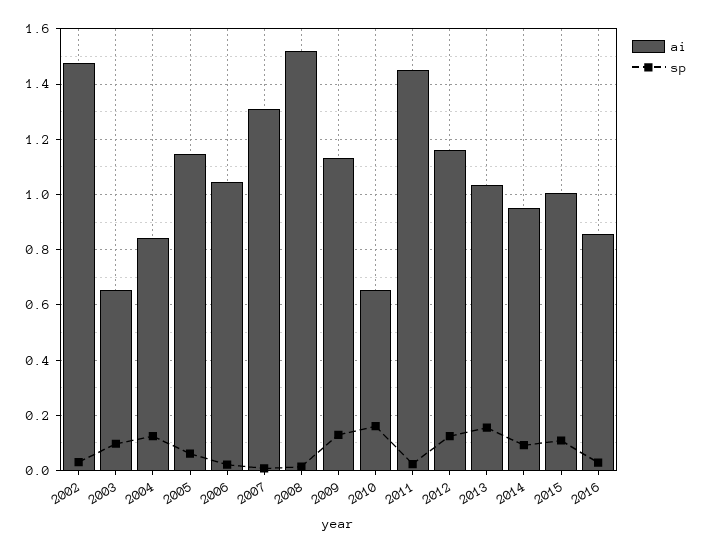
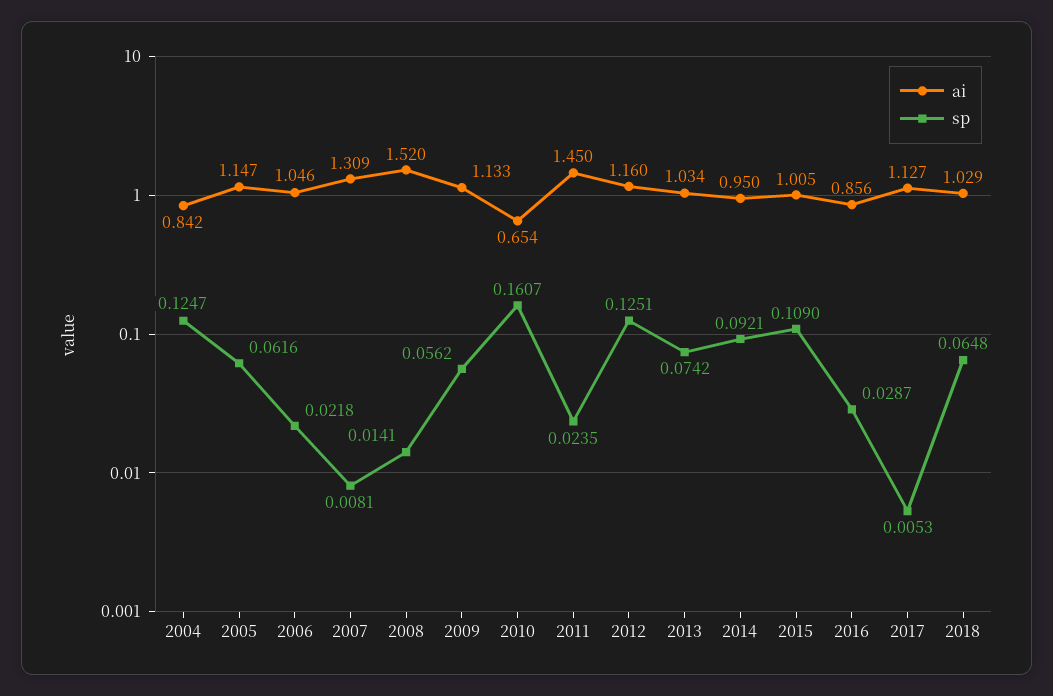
ai, 2002: 1.475 -> none
sp, 2002: 0.025 -> none
ai, 2003: 0.65 -> none
sp, 2003: 0.1 -> none
sp, 2009: 0.125 -> 0.0562
sp, 2013: 0.15 -> 0.0742
ai, 2017: none -> 1.127
sp, 2017: none -> 0.0053
ai, 2018: none -> 1.029
sp, 2018: none -> 0.0648

